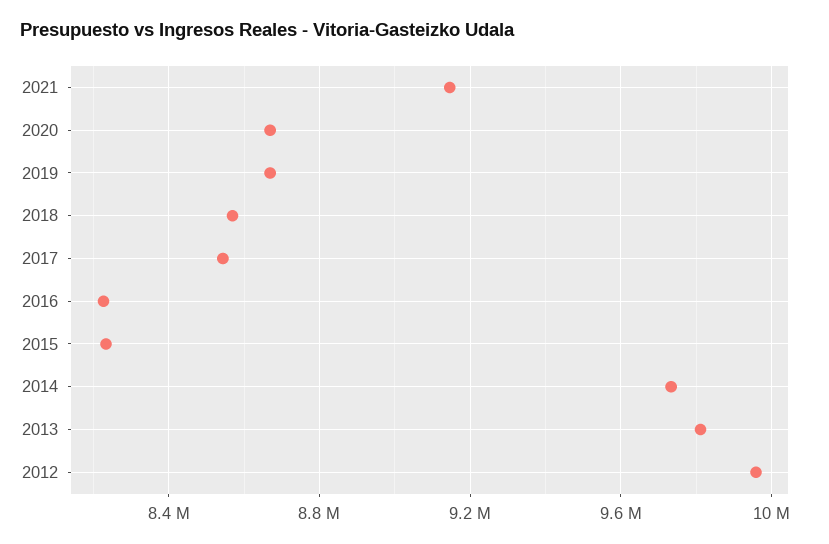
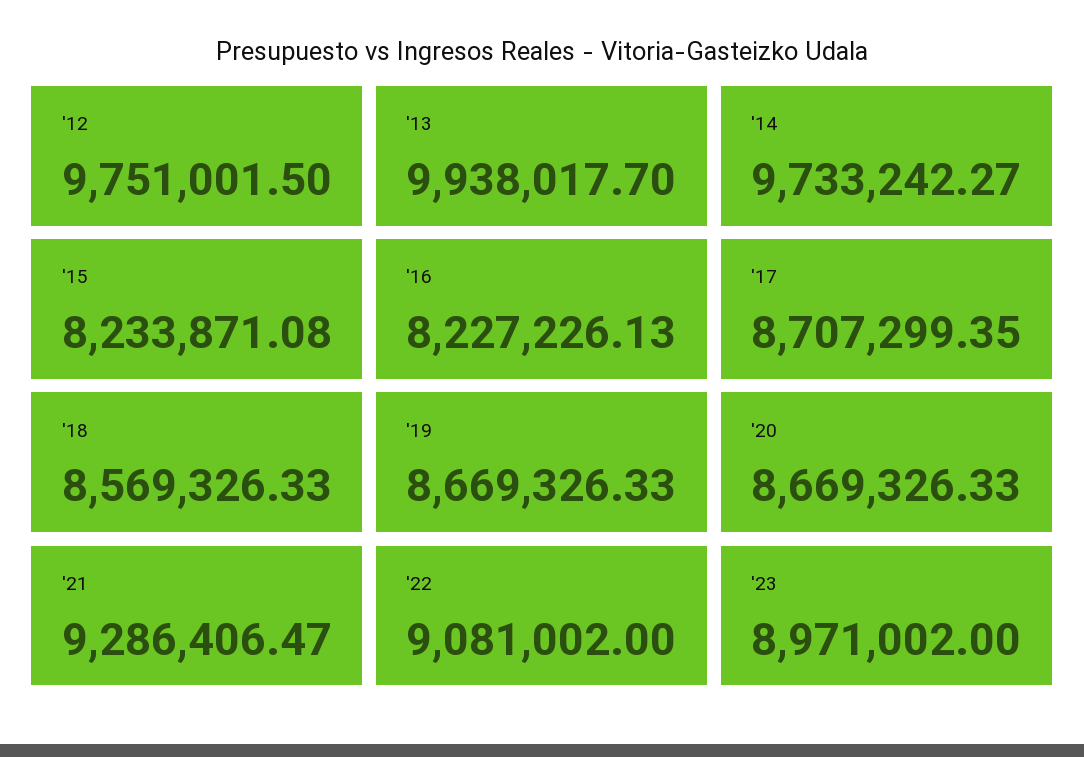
2021: 9150000 -> 9286406.47
2017: 8550000 -> 8707299.35
2013: 9800000 -> 9938017.7
2012: 9950000 -> 9751001.5
'22: none -> 9081002
'23: none -> 8971002

